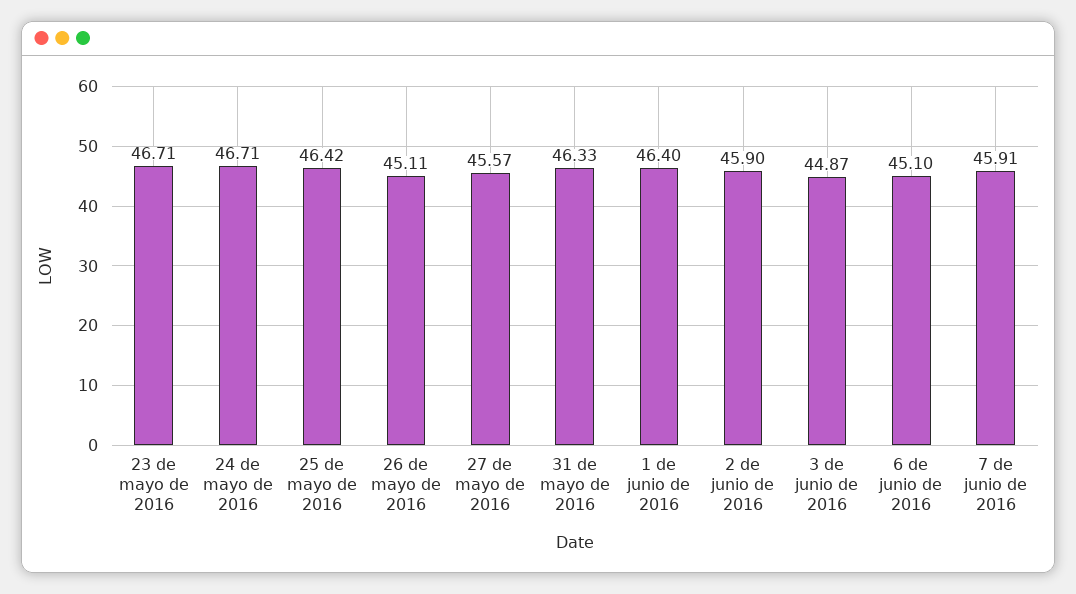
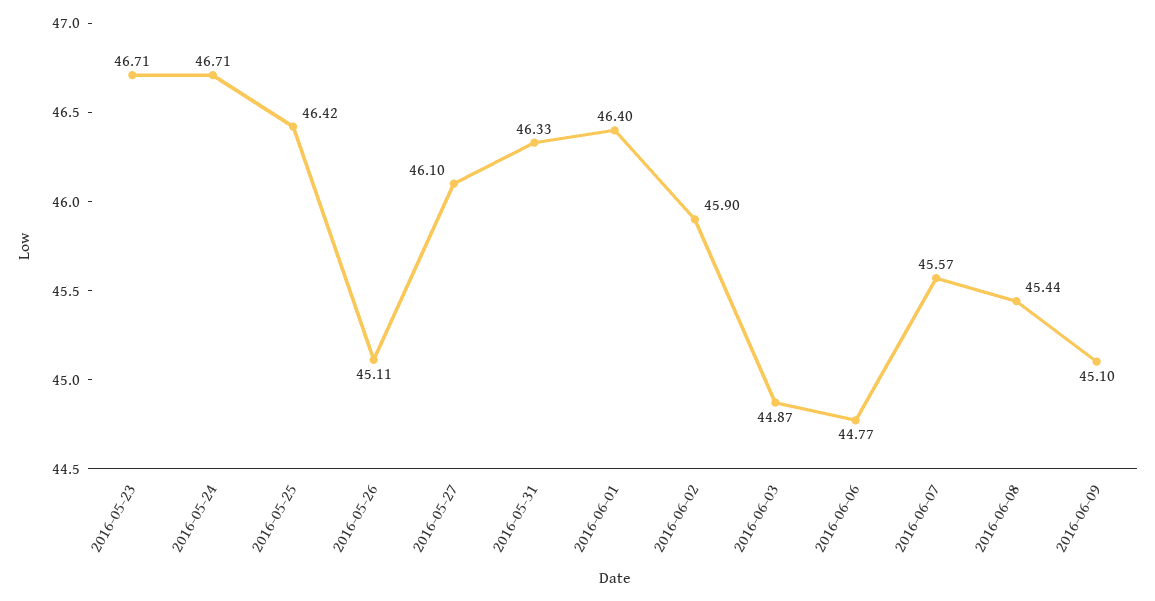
27 de mayo de 2016: 45.57 -> 46.1
6 de junio de 2016: 45.1 -> 44.77
7 de junio de 2016: 45.91 -> 45.57
2016-06-08: none -> 45.44
2016-06-09: none -> 45.1

